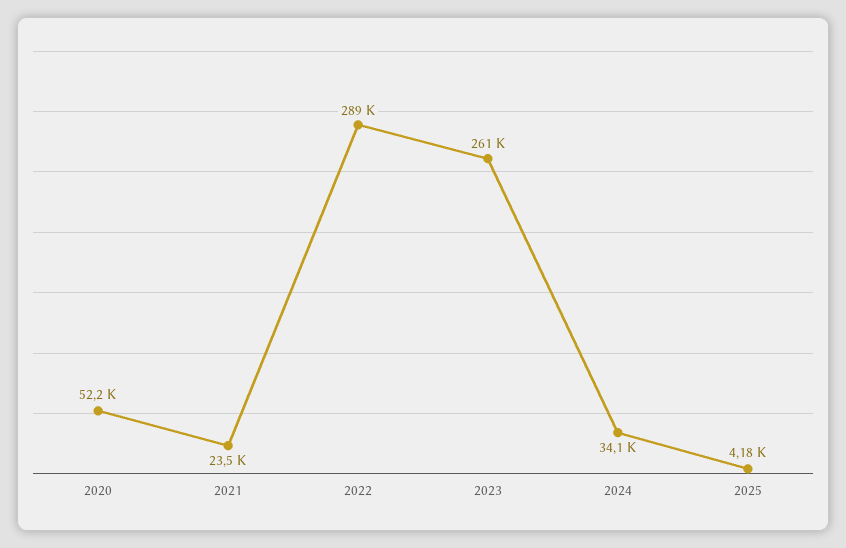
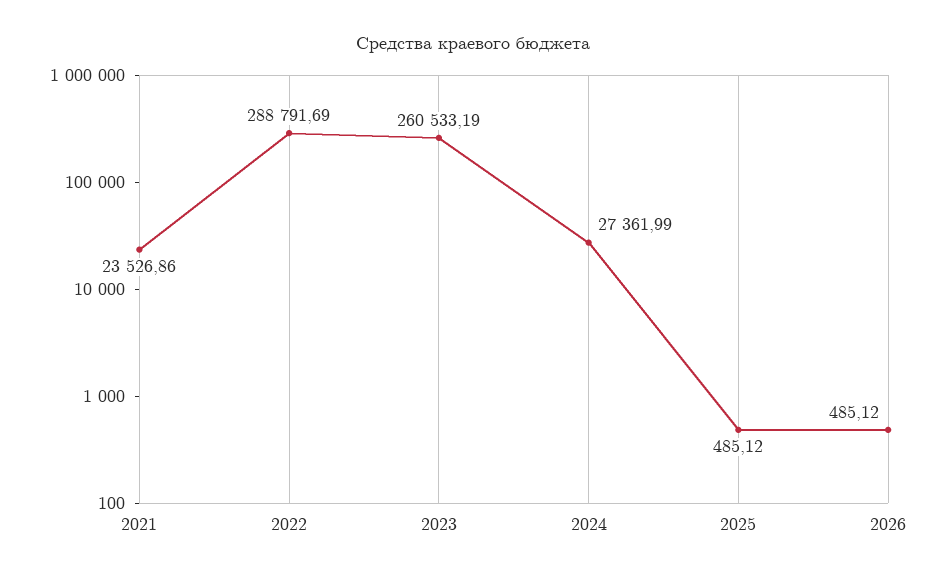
2020: 52200 -> none
2024: 34100 -> 27361.99
2025: 4180 -> 485.12
2026: none -> 485.12

